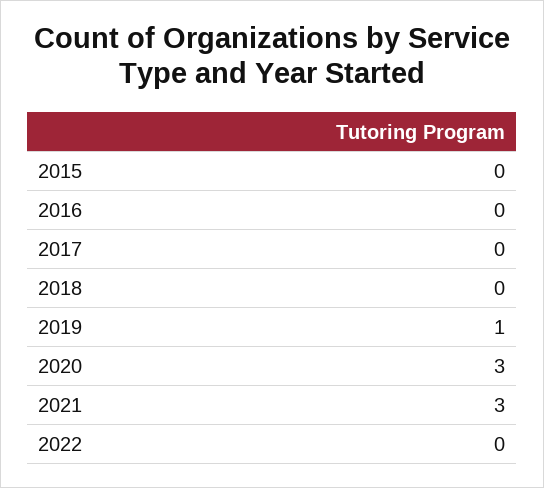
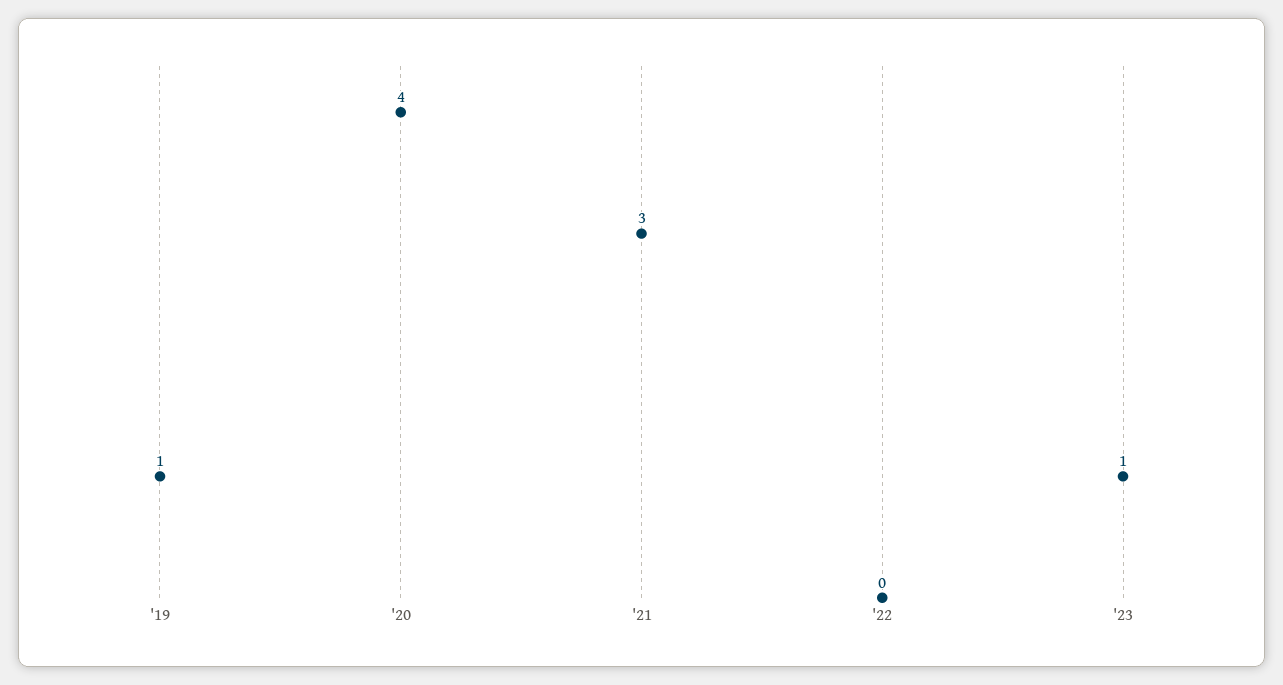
2015: 0 -> none
2016: 0 -> none
2017: 0 -> none
2018: 0 -> none
2020: 3 -> 4
'23: none -> 1

